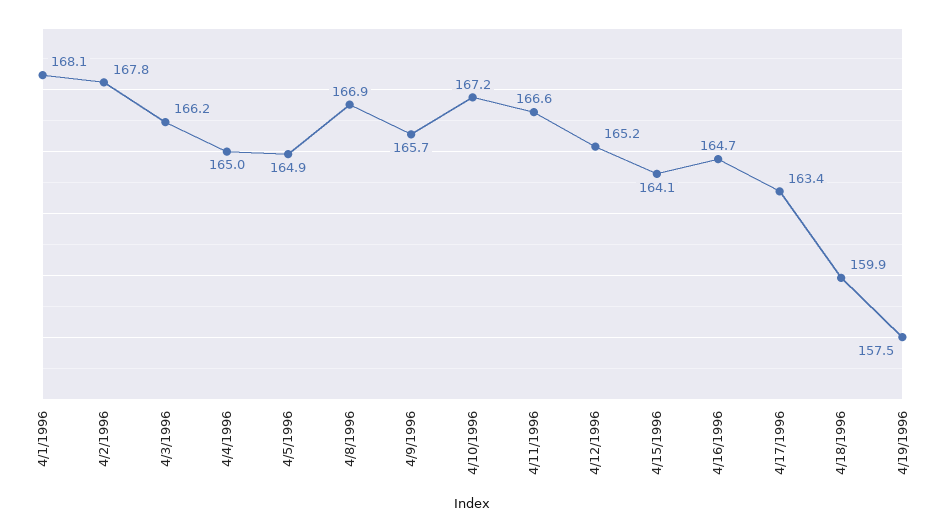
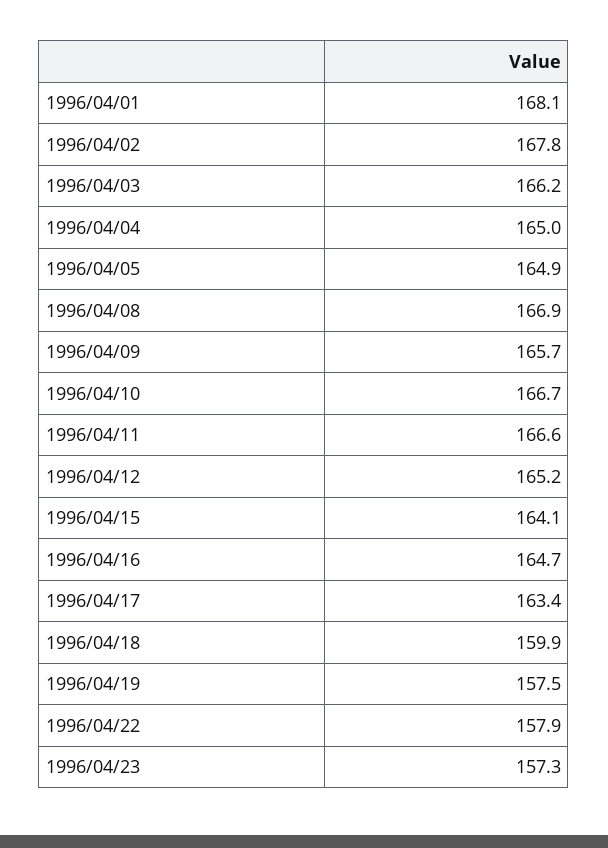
4/10/1996: 167.2 -> 166.7
1996/04/22: none -> 157.9
1996/04/23: none -> 157.3

